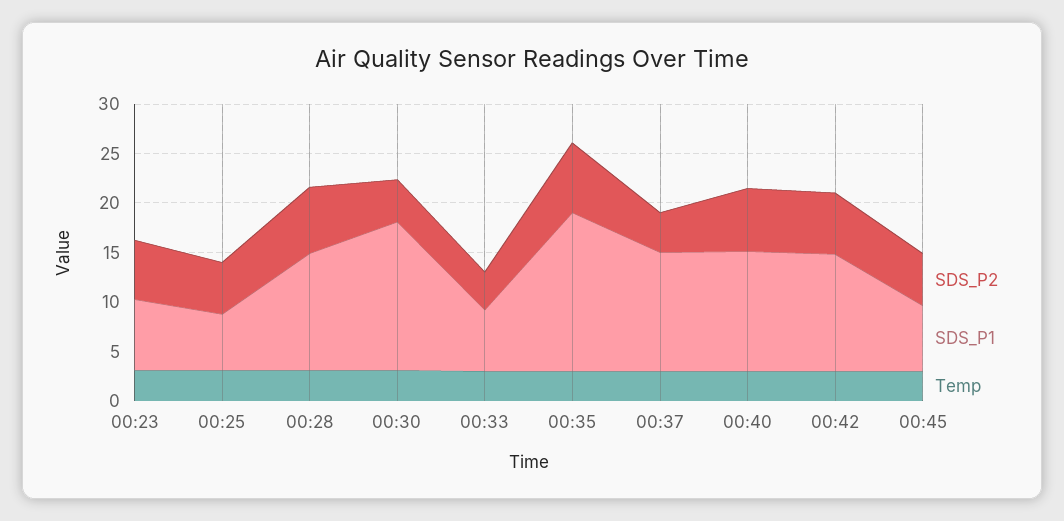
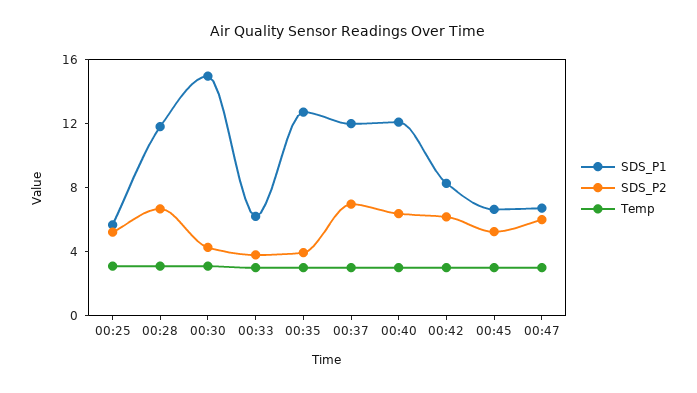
SDS_P2, 00:23: 6 -> none
SDS_P1, 00:23: 7 -> none
Temp, 00:23: 3 -> none
SDS_P2, 00:35: 7 -> 4
SDS_P1, 00:35: 16 -> 13
SDS_P2, 00:37: 4 -> 7
SDS_P1, 00:42: 12 -> 8
SDS_P1, 00:47: none -> 7
SDS_P2, 00:47: none -> 6
Temp, 00:47: none -> 3

